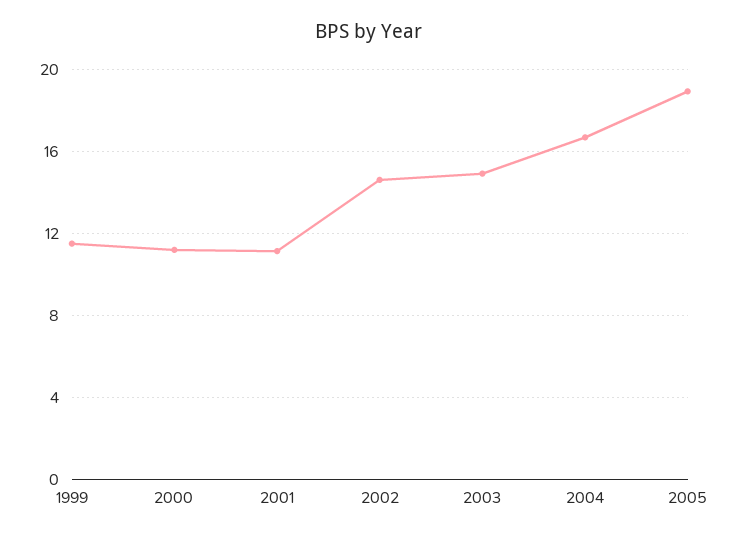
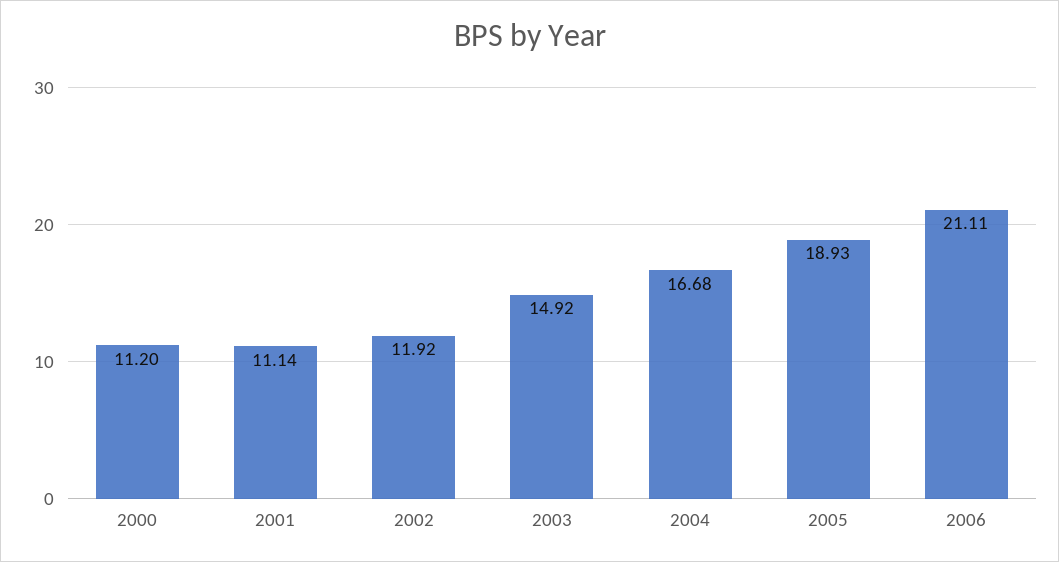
1999: 11.5 -> none
2002: 14.5 -> 11.92
2006: none -> 21.11

